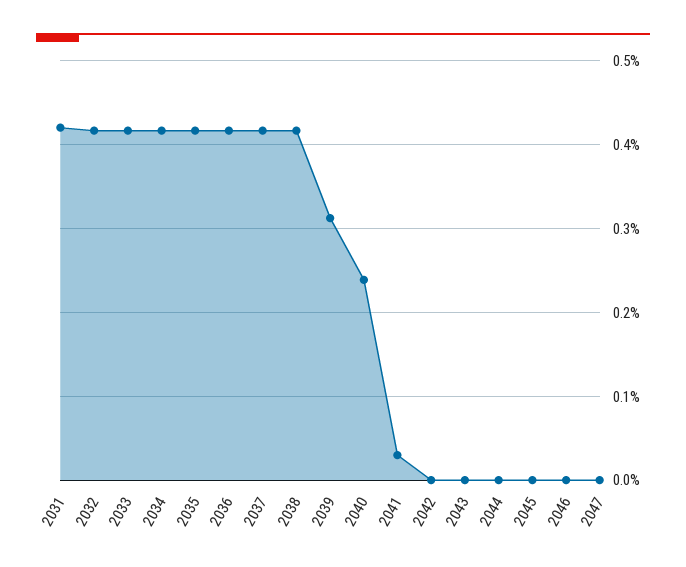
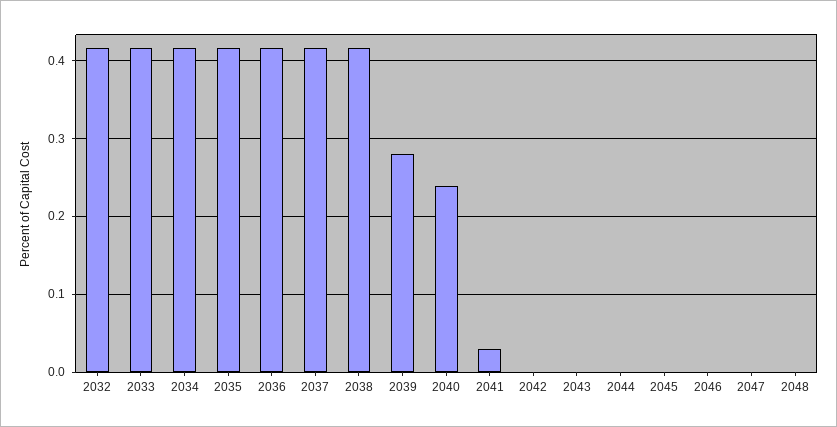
2031: 0.42 -> none
2039: 0.31 -> 0.28
2048: none -> 0

